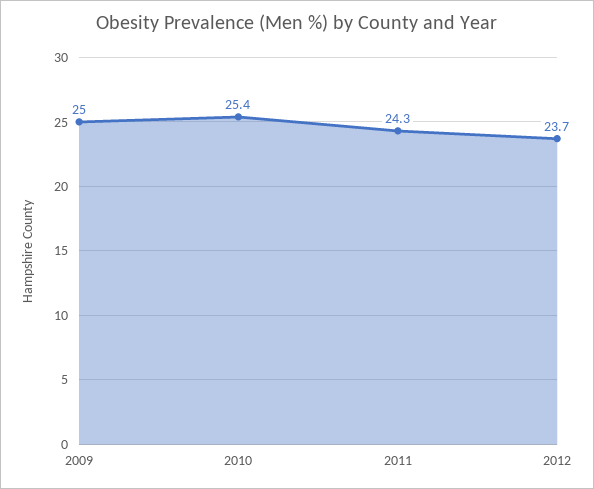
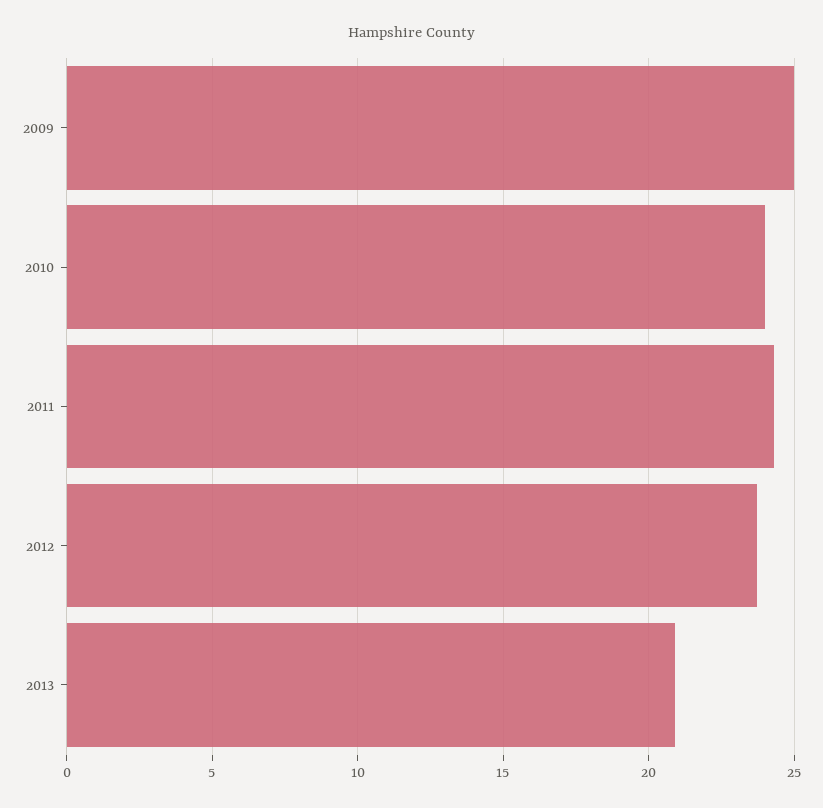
2010: 25.4 -> 24
2013: none -> 21

